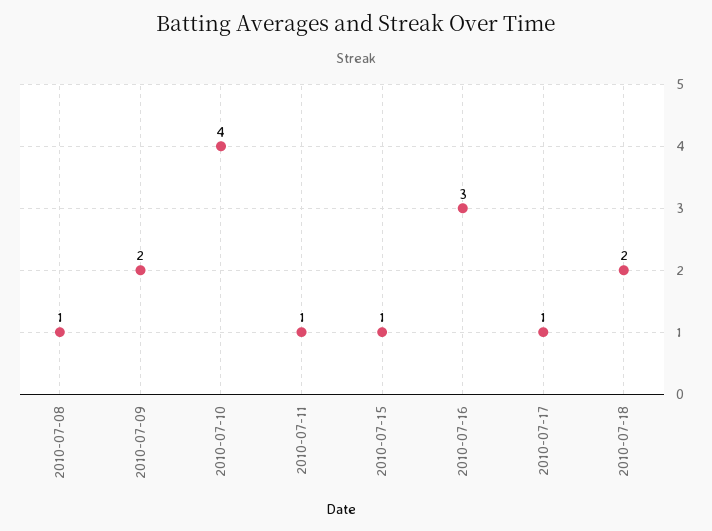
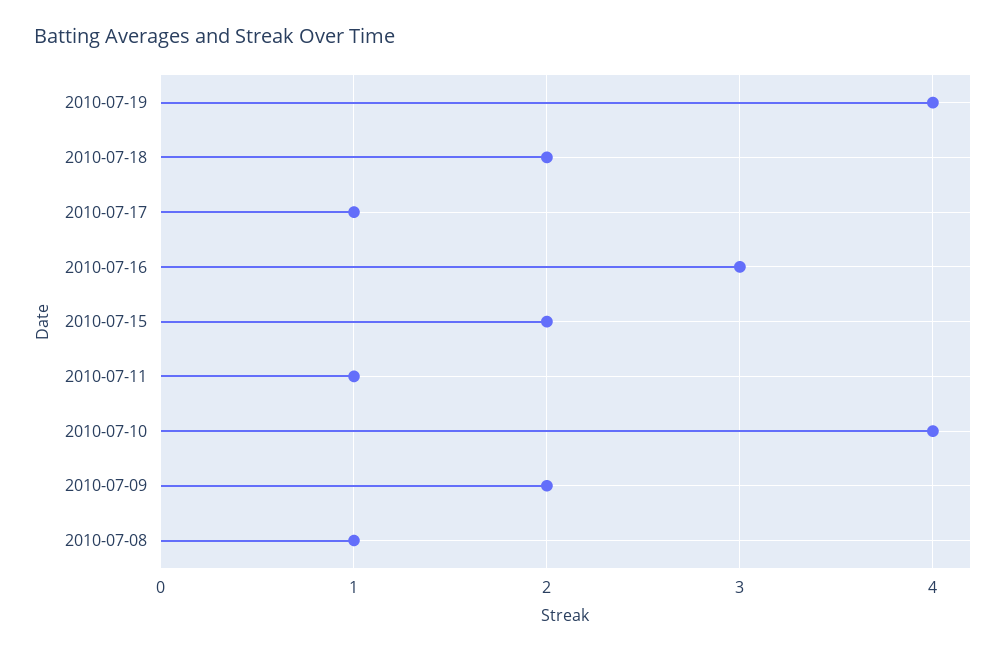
2010-07-15: 1 -> 2
2010-07-19: none -> 4

